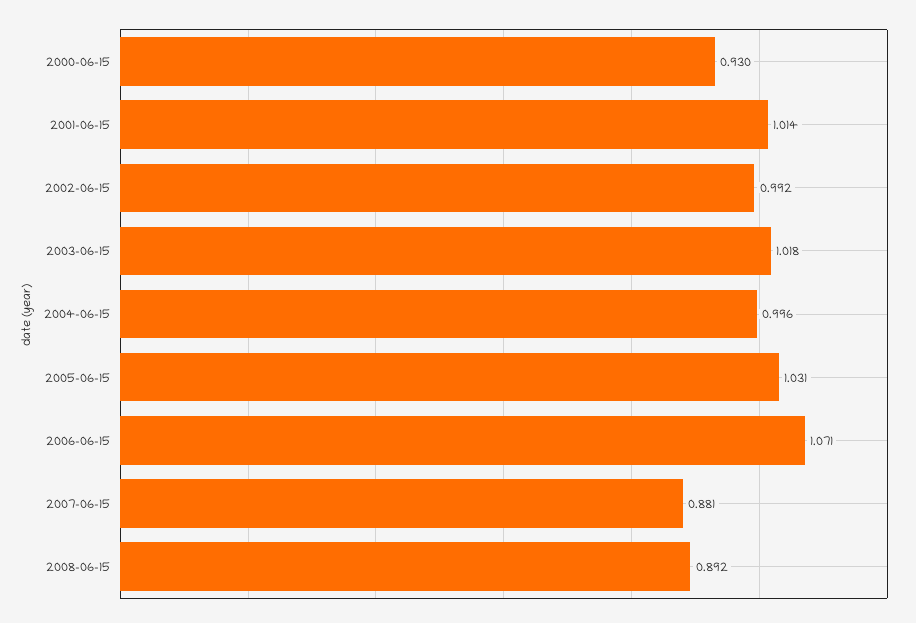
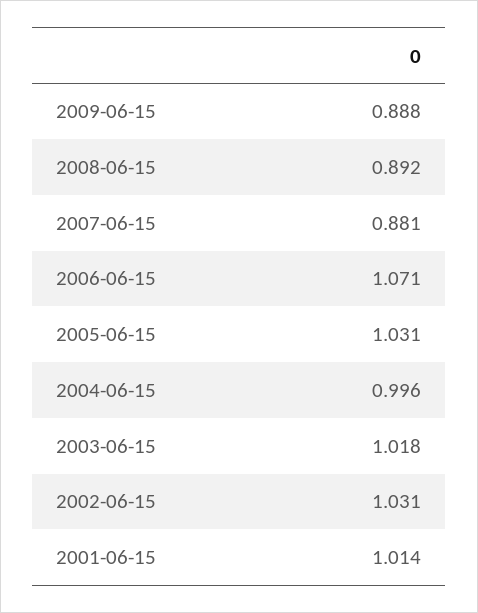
2000-06-15: 0.93 -> none
2002-06-15: 0.992 -> 1.031
2009-06-15: none -> 0.888

